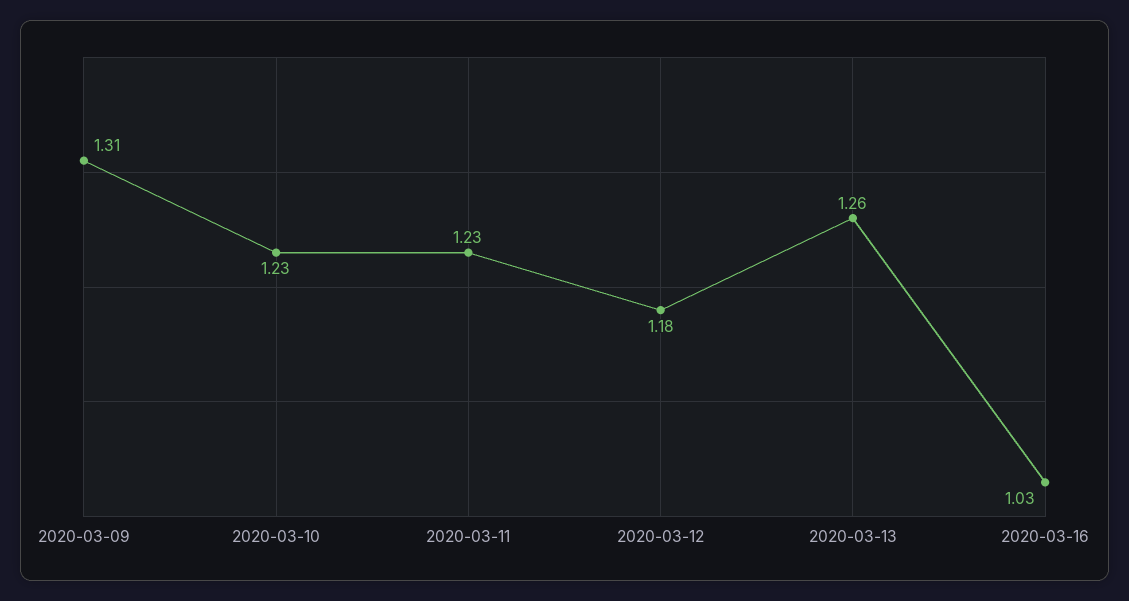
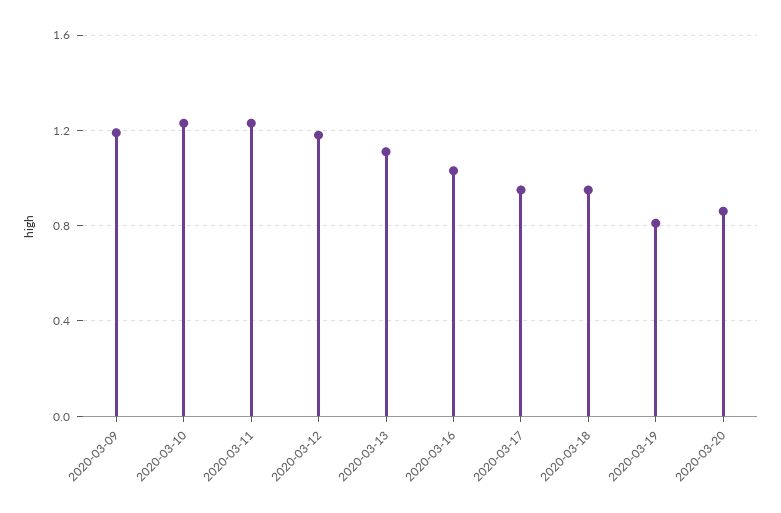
2020-03-09: 1.31 -> 1.2
2020-03-13: 1.26 -> 1.1
2020-03-17: none -> 0.95
2020-03-18: none -> 0.95
2020-03-19: none -> 0.8
2020-03-20: none -> 0.85

